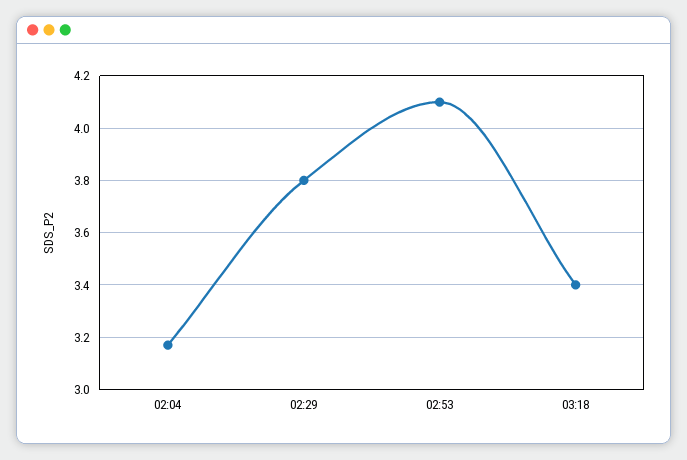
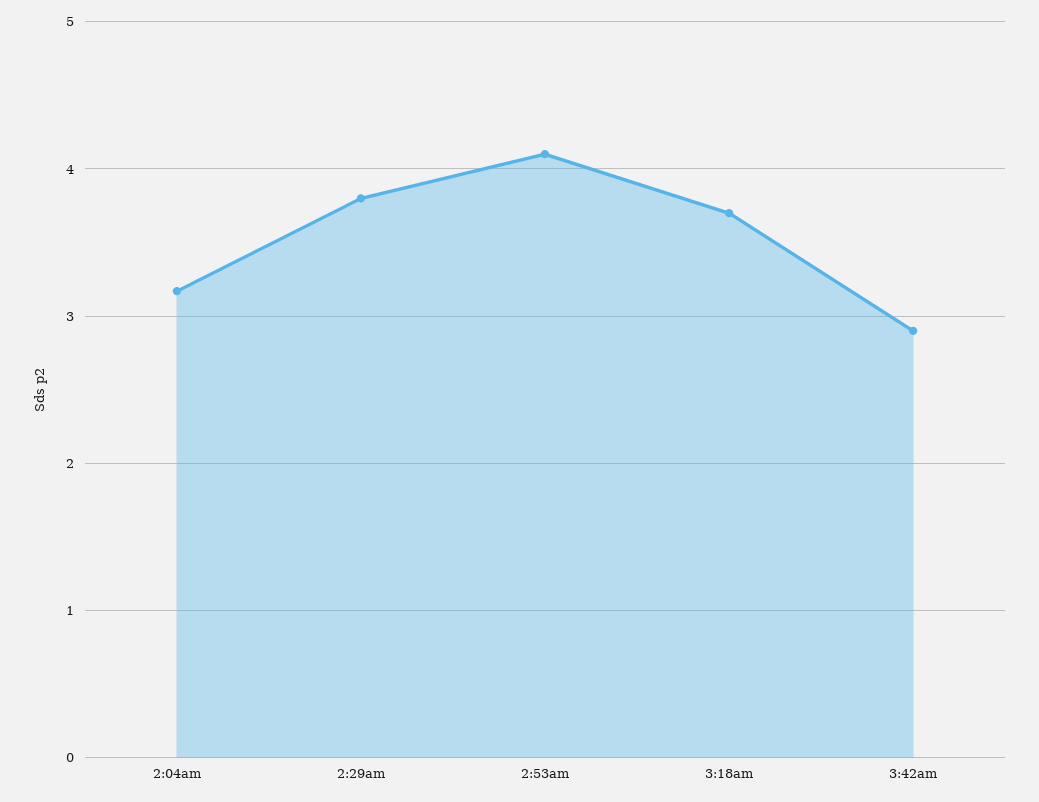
03:18: 3.4 -> 3.7
3:42am: none -> 2.9

